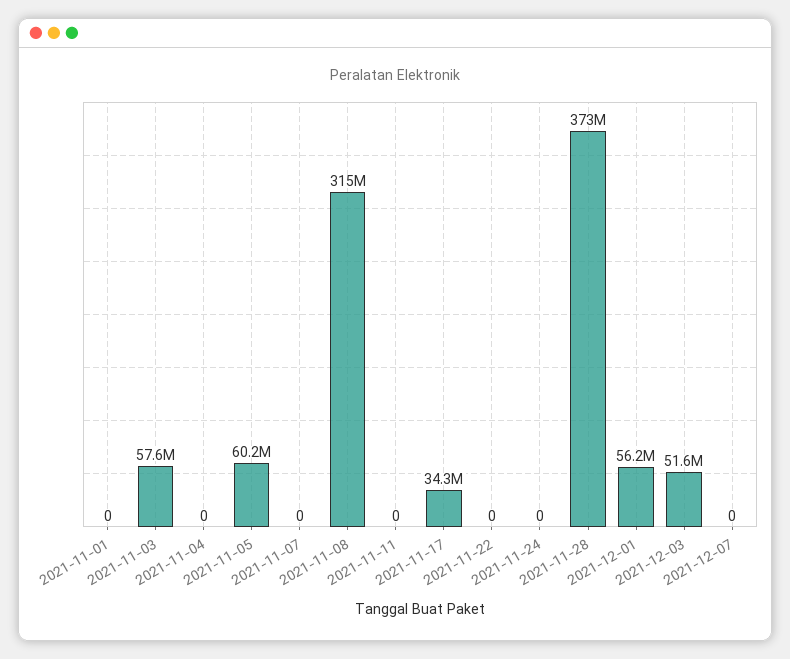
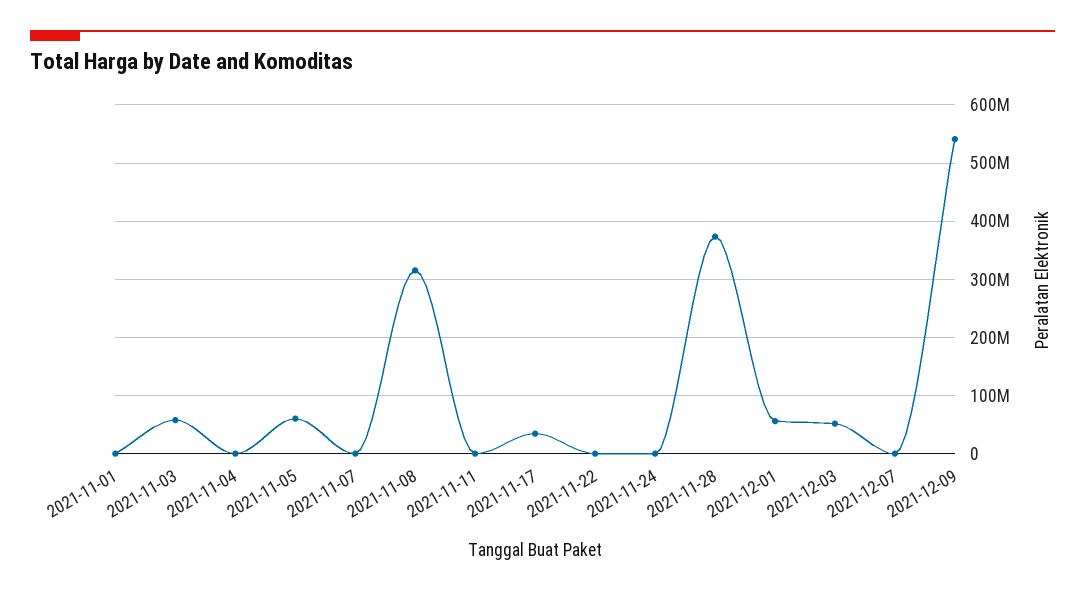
2021-12-09: none -> 540000000

